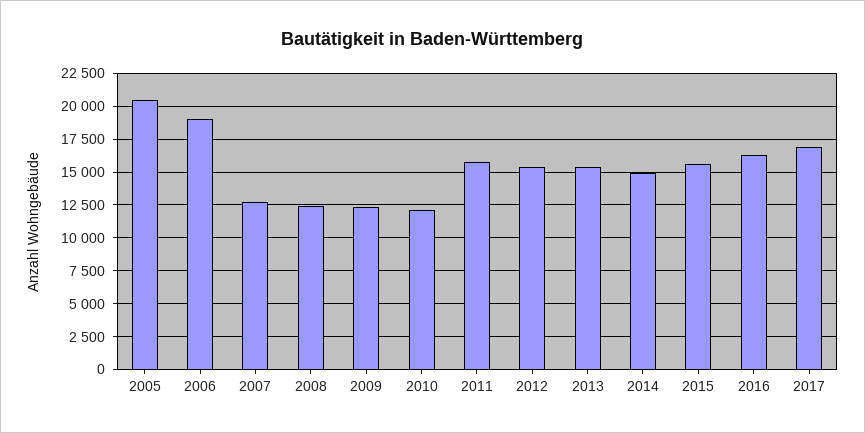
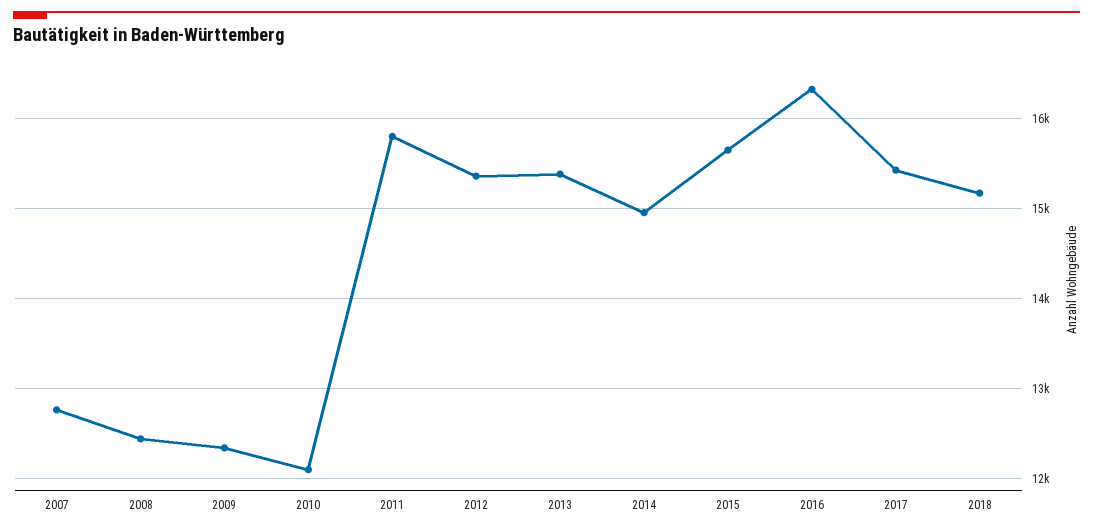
2005: 20500 -> none
2006: 19000 -> none
2017: 17000 -> 15400
2018: none -> 15200

